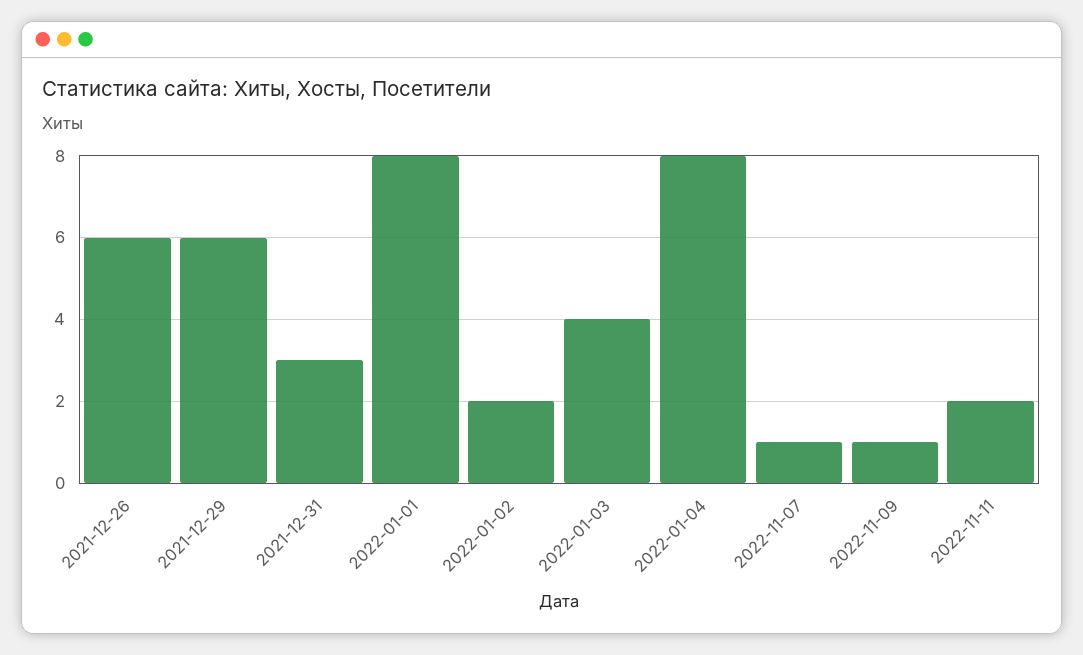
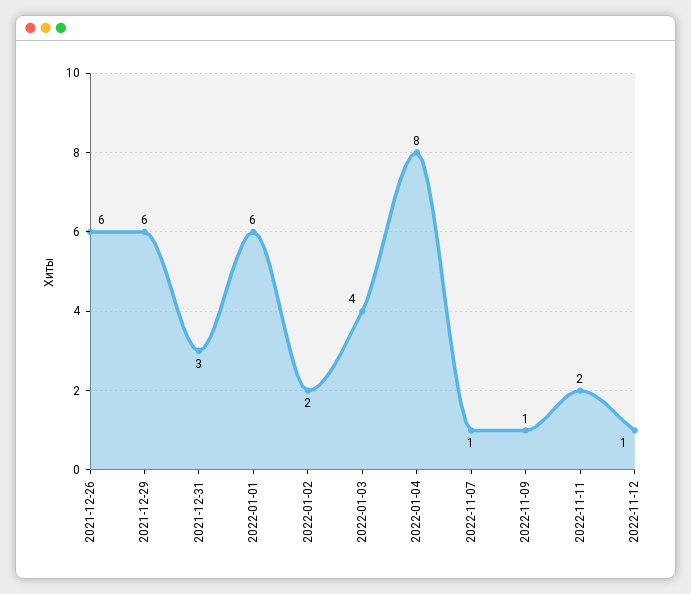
2022-01-01: 8 -> 6
2022-11-12: none -> 1

